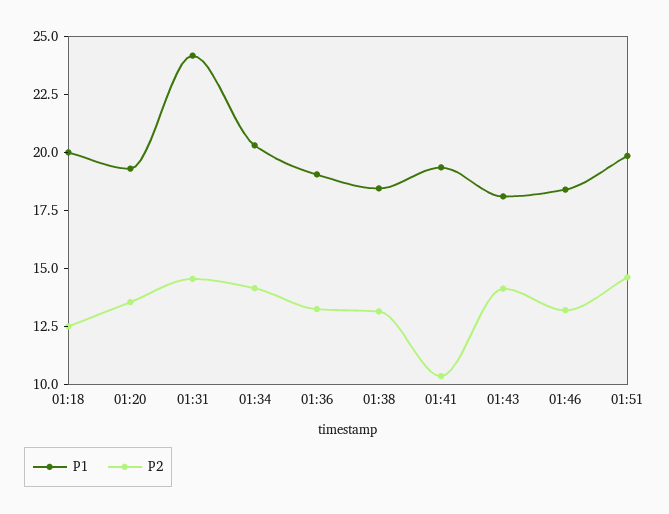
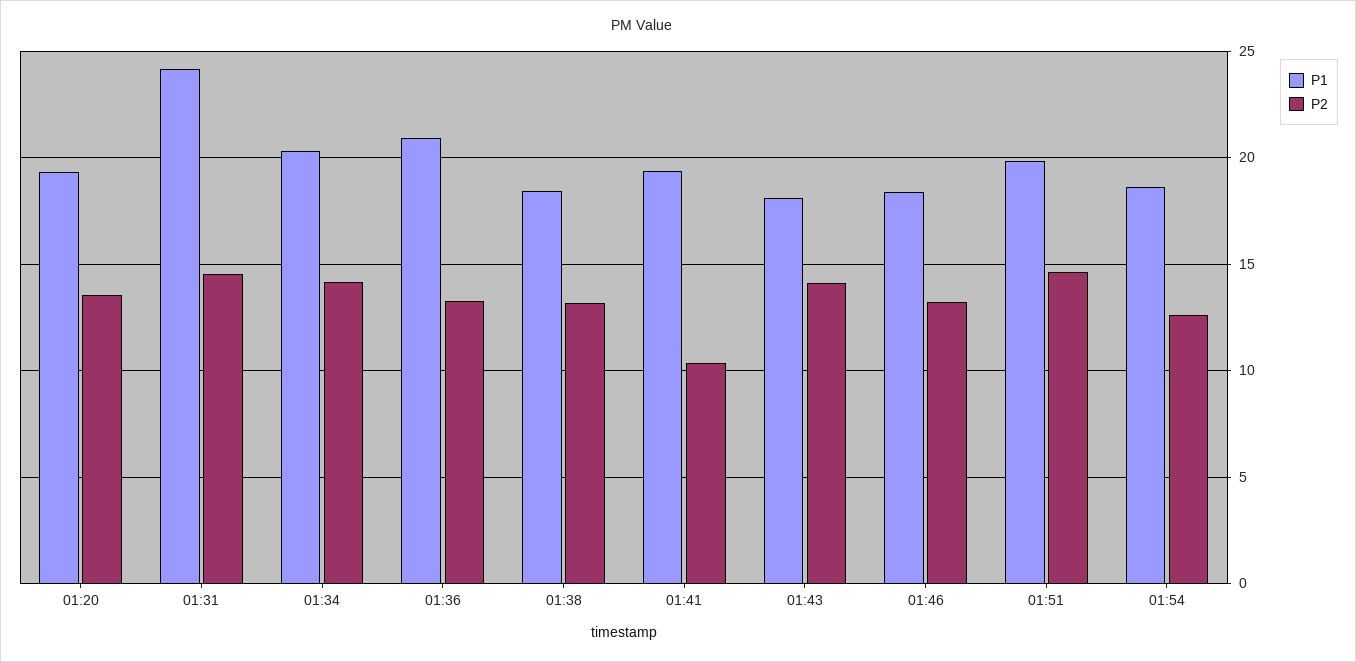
P1, 01:18: 20 -> none
P2, 01:18: 12.5 -> none
P1, 01:36: 19 -> 21
P1, 01:54: none -> 18.5
P2, 01:54: none -> 12.5

